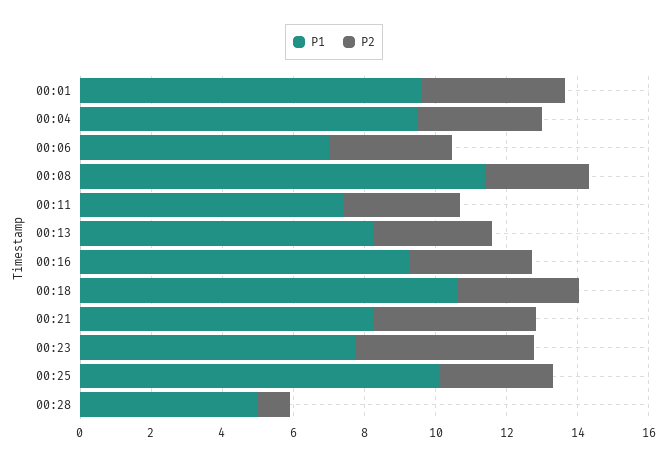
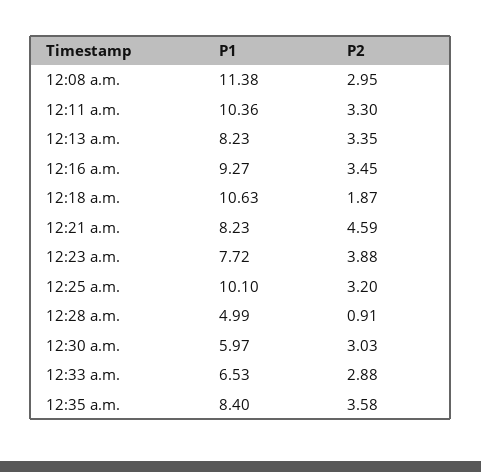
P1, 00:01: 9.5 -> none
P2, 00:01: 4 -> none
P1, 00:04: 9.5 -> none
P2, 00:04: 3.5 -> none
P1, 00:06: 7 -> none
P2, 00:06: 3.5 -> none
P1, 00:11: 7.5 -> 10.36
P2, 00:18: 3.5 -> 1.87
P2, 00:23: 5 -> 3.88
P1, 12:30 a.m.: none -> 5.97
P2, 12:30 a.m.: none -> 3.03
P1, 12:33 a.m.: none -> 6.53
P2, 12:33 a.m.: none -> 2.88
P1, 12:35 a.m.: none -> 8.4
P2, 12:35 a.m.: none -> 3.58

